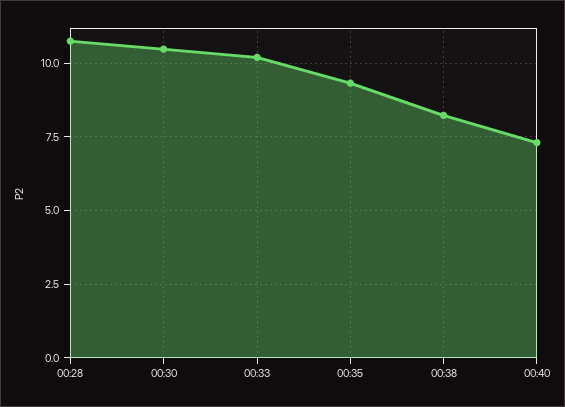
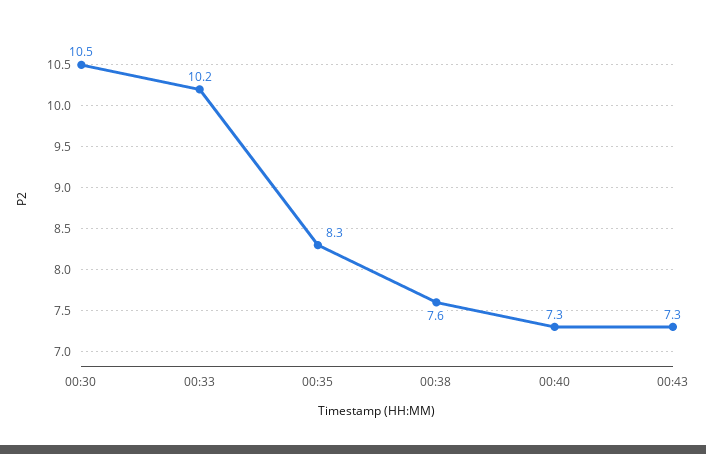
00:28: 10.75 -> none
00:35: 9.25 -> 8.3
00:38: 8.25 -> 7.6
00:43: none -> 7.3

